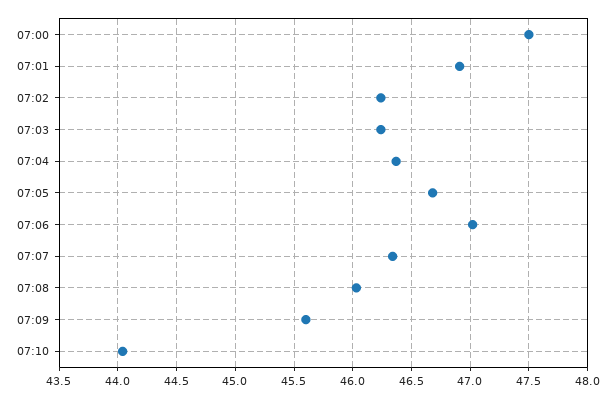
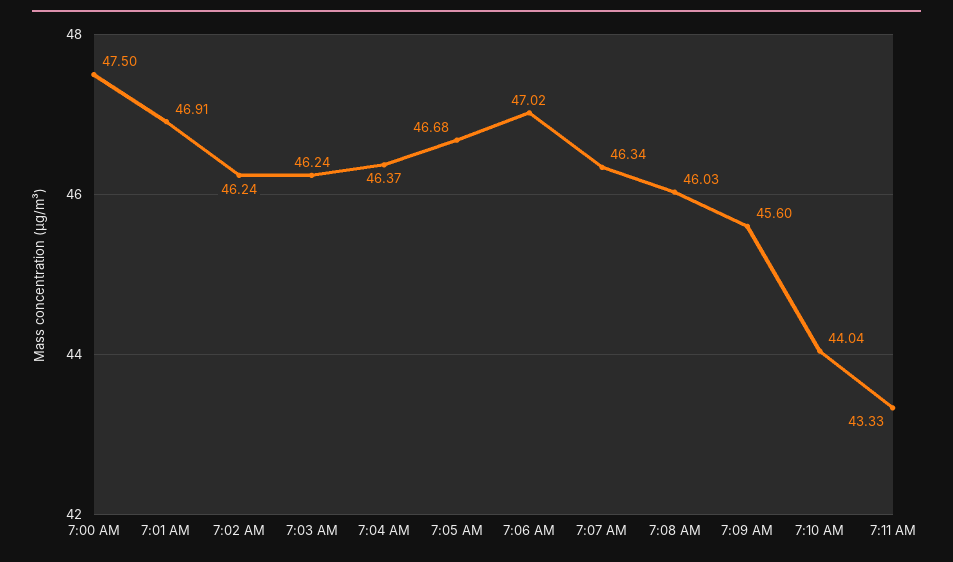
7:11 AM: none -> 43.33

